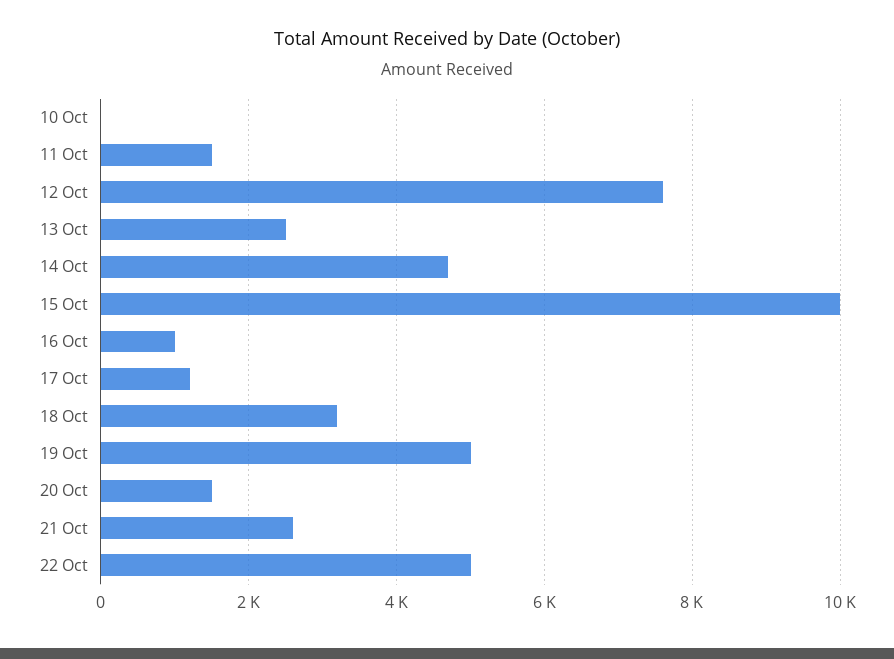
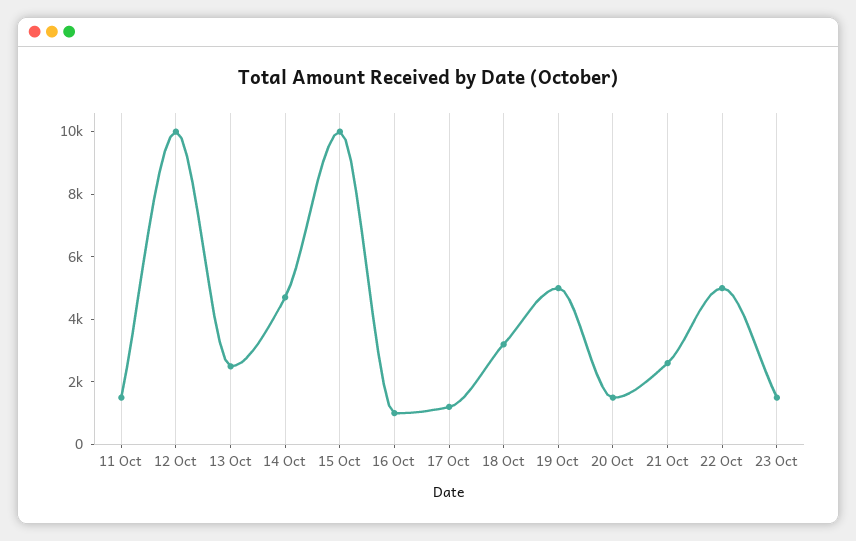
10 Oct: 0 -> none
12 Oct: 7600 -> 10000
23 Oct: none -> 1500

